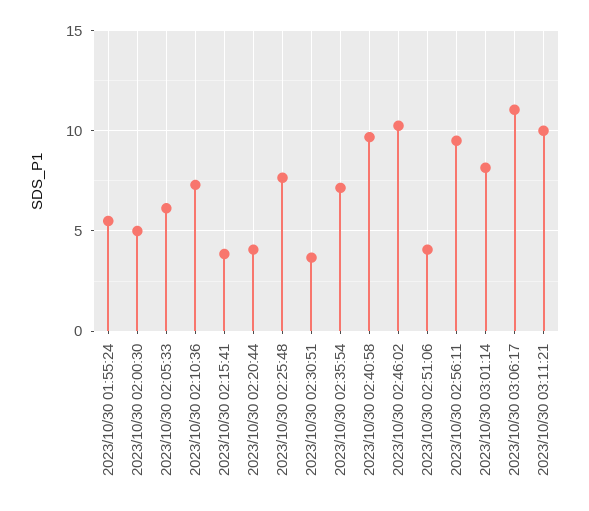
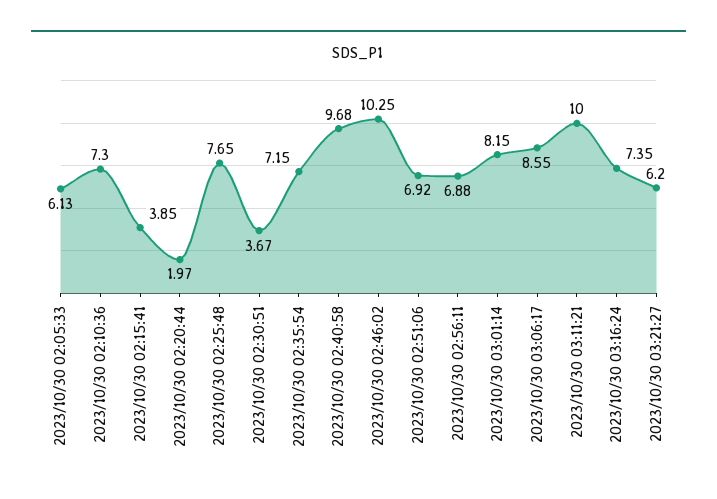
2023/10/30 01:55:24: 5.5 -> none
2023/10/30 02:00:30: 5 -> none
2023/10/30 02:20:44: 4 -> 1.97
2023/10/30 02:51:06: 4 -> 6.92
2023/10/30 02:56:11: 9.5 -> 6.88
2023/10/30 03:06:17: 11 -> 8.55
2023/10/30 03:16:24: none -> 7.35
2023/10/30 03:21:27: none -> 6.2

